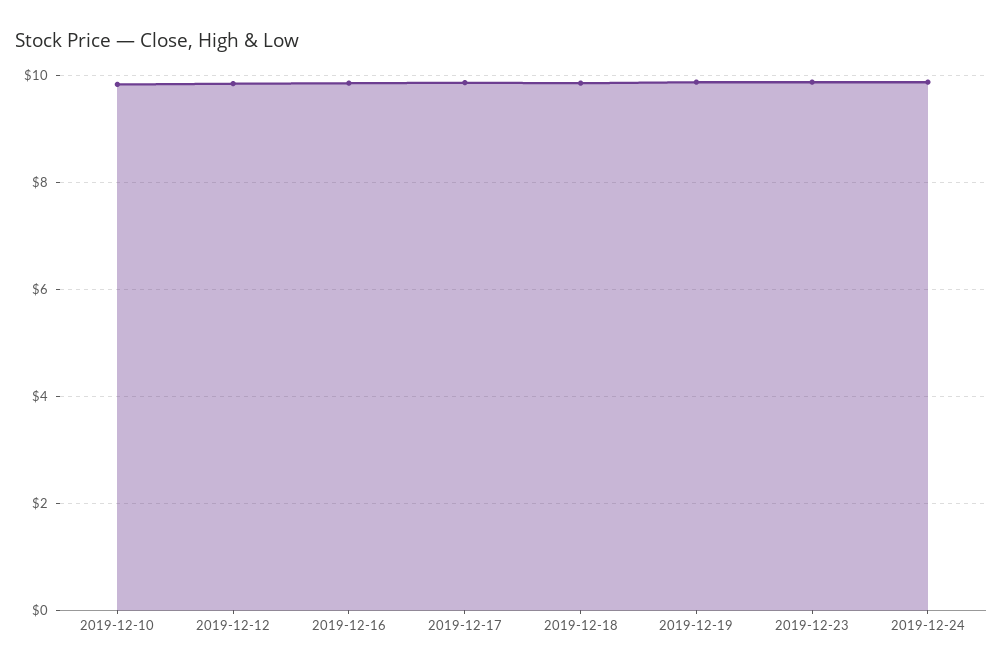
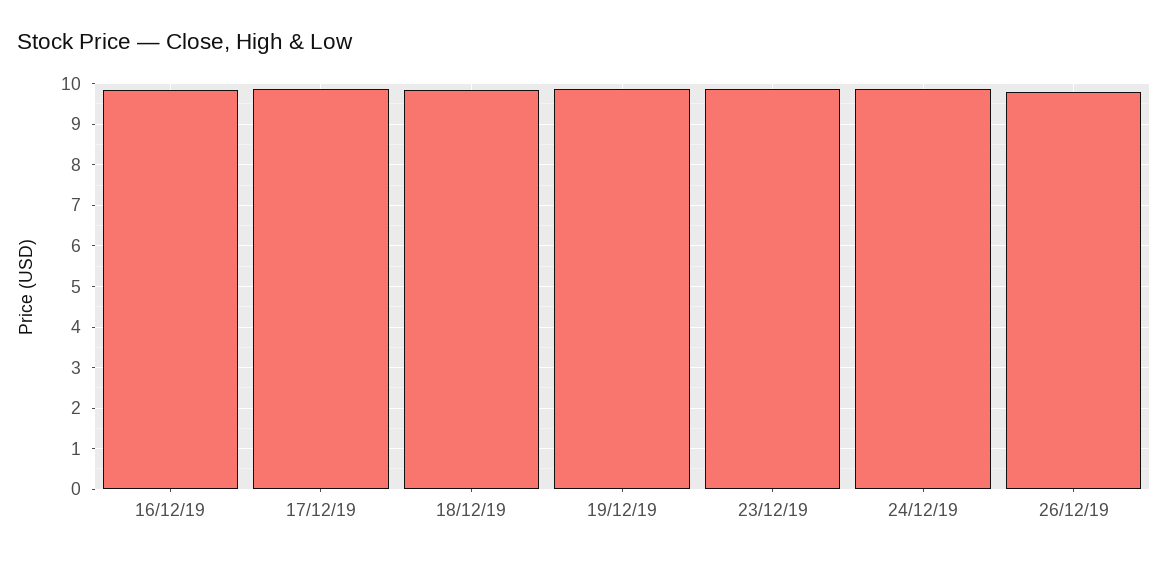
2019-12-10: 9.8 -> none
2019-12-12: 9.8 -> none
26/12/19: none -> 9.8

